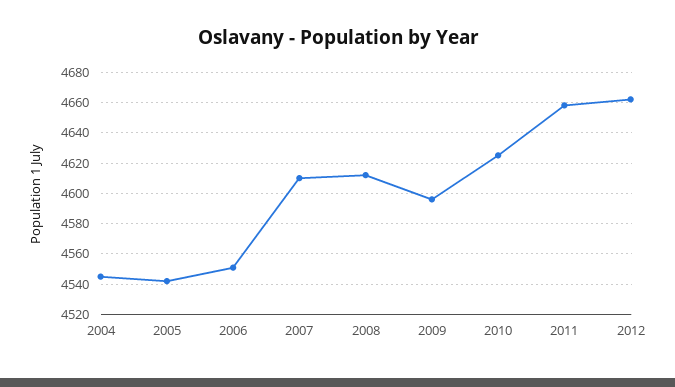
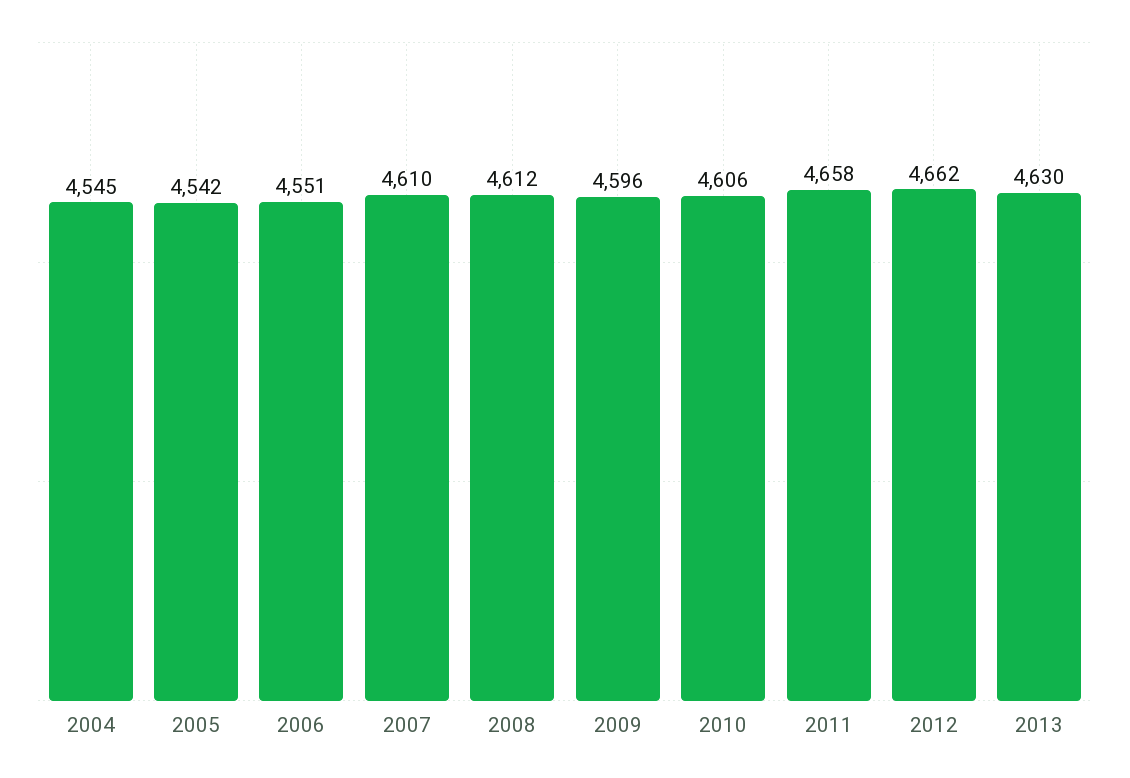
2010: 4625 -> 4606
2013: none -> 4630

